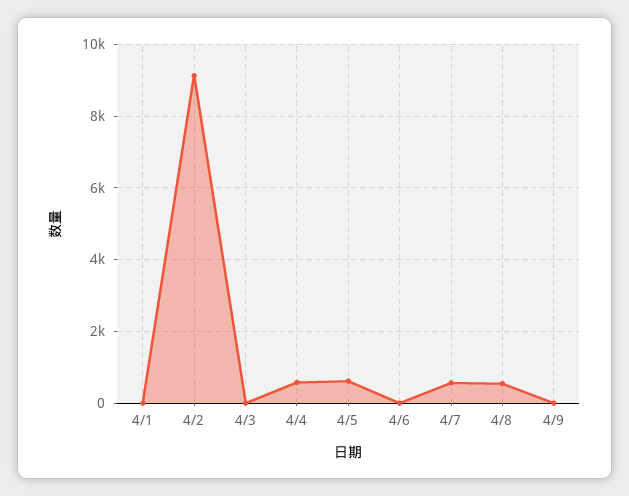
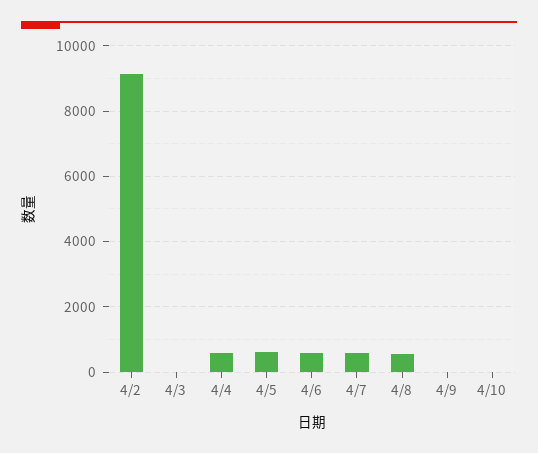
4/1: 0 -> none
4/6: 0 -> 600
4/10: none -> 0

